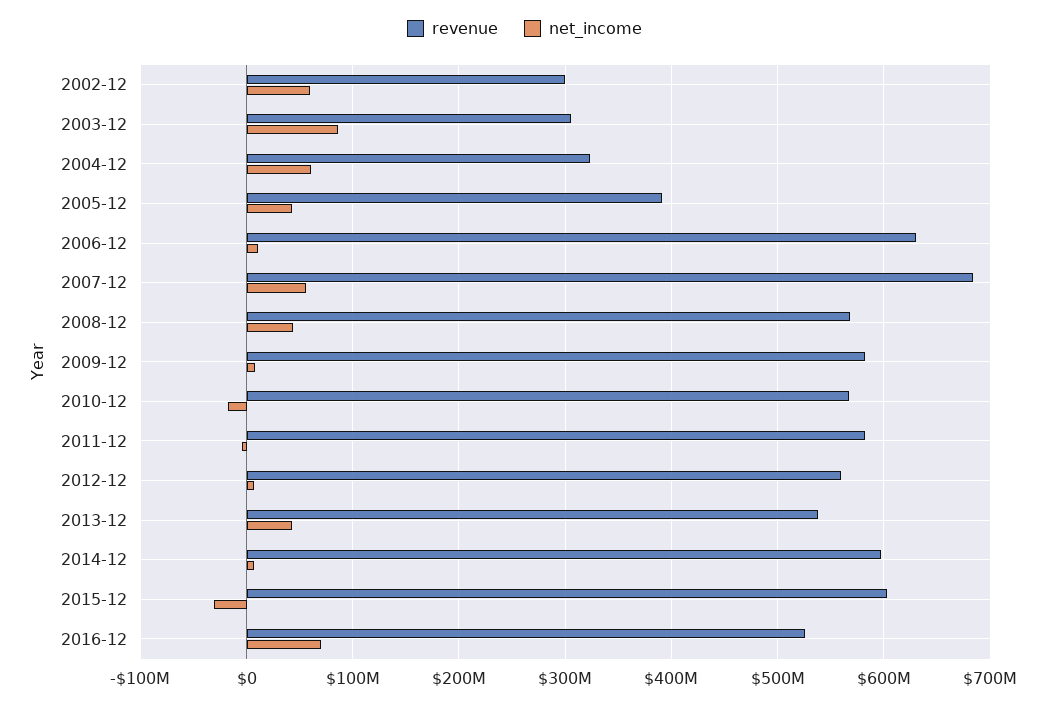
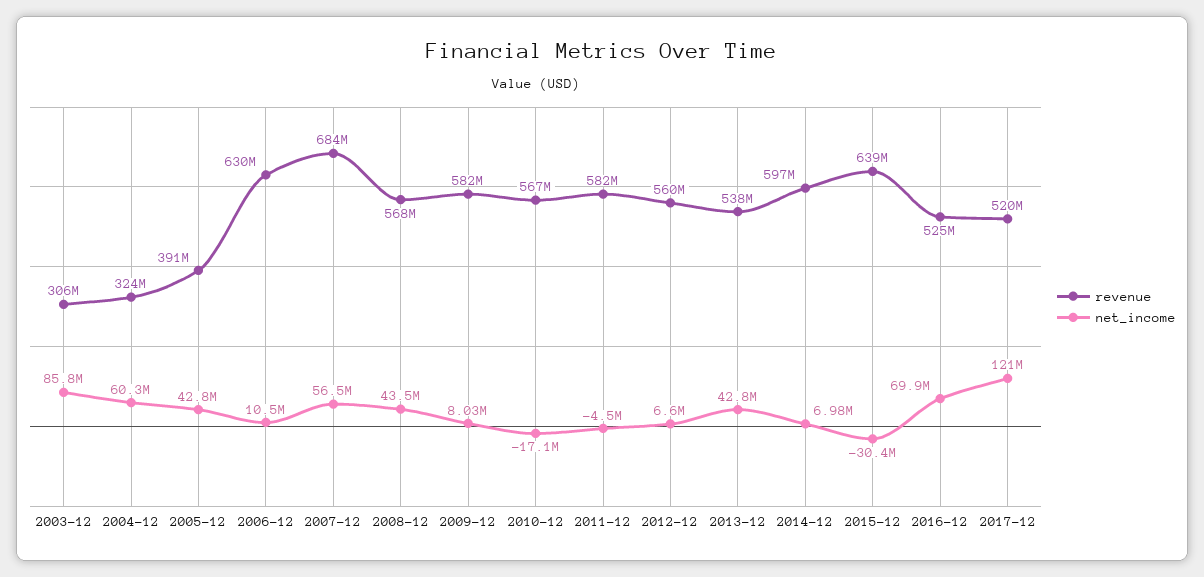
revenue, 2002-12: 300000000 -> none
net_income, 2002-12: 60000000 -> none
revenue, 2015-12: 600000000 -> 639000000
revenue, 2017-12: none -> 520000000
net_income, 2017-12: none -> 121000000

